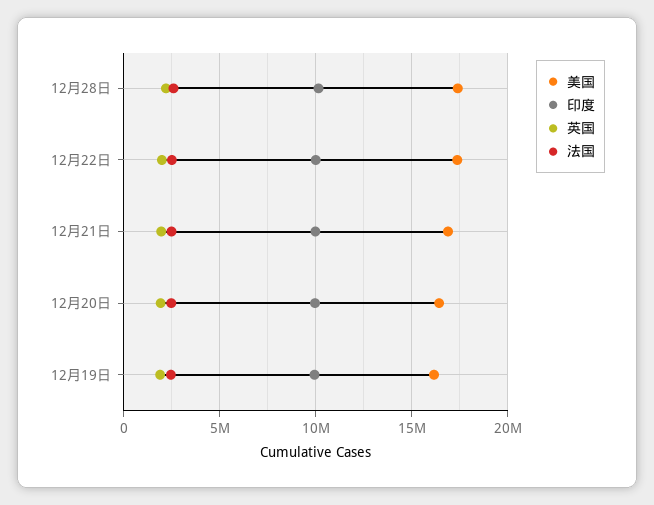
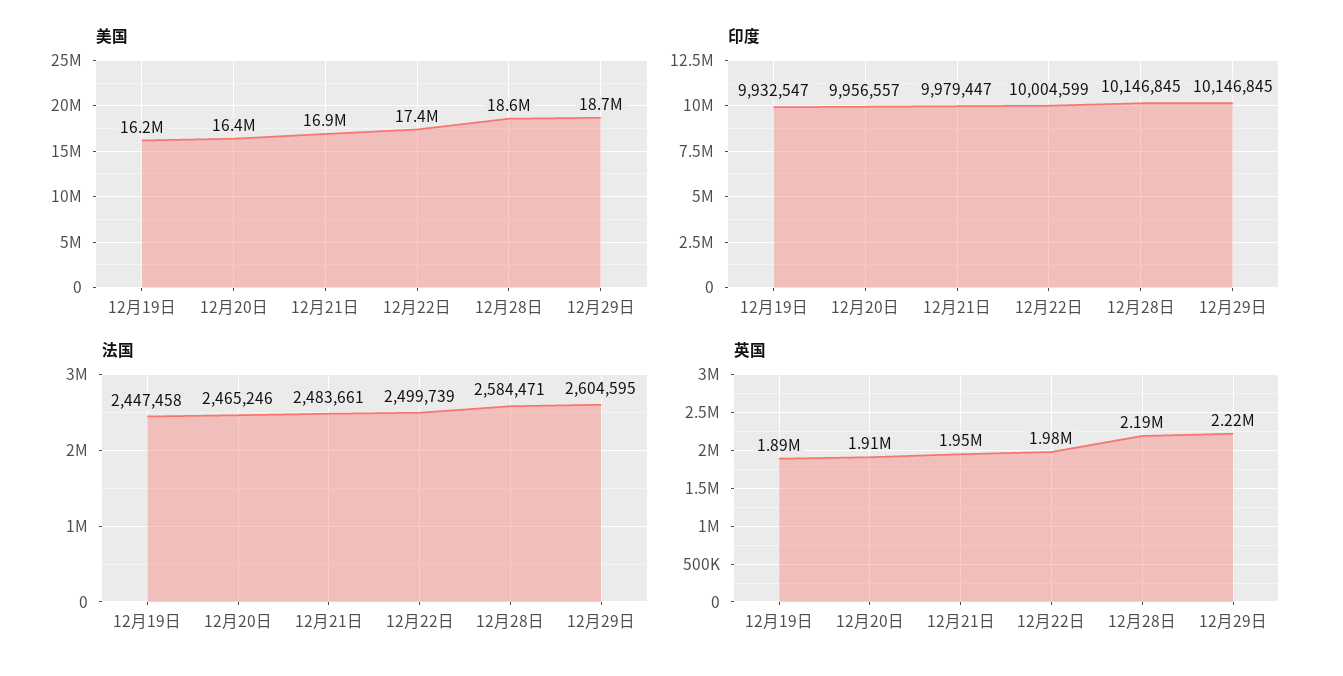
美国, 12月28日: 17500000 -> 18600000
美国, 12月29日: none -> 18700000
印度, 12月29日: none -> 10146845
法国, 12月29日: none -> 2604595
英国, 12月29日: none -> 2220000

